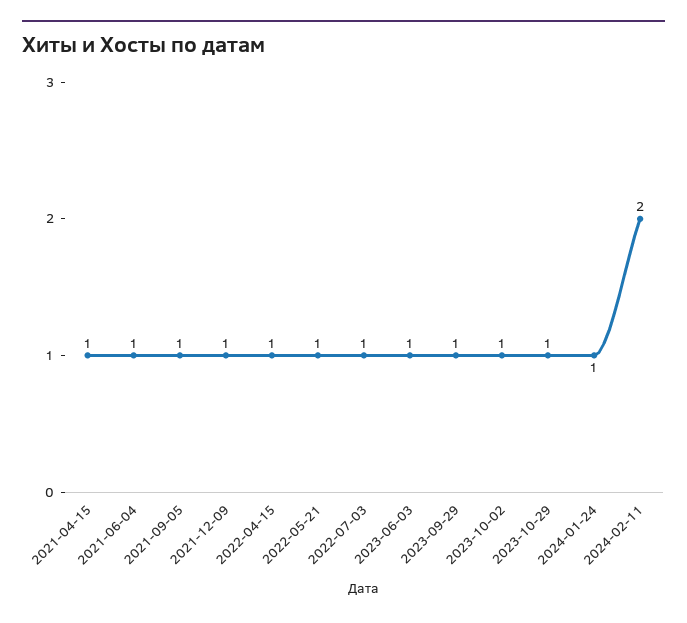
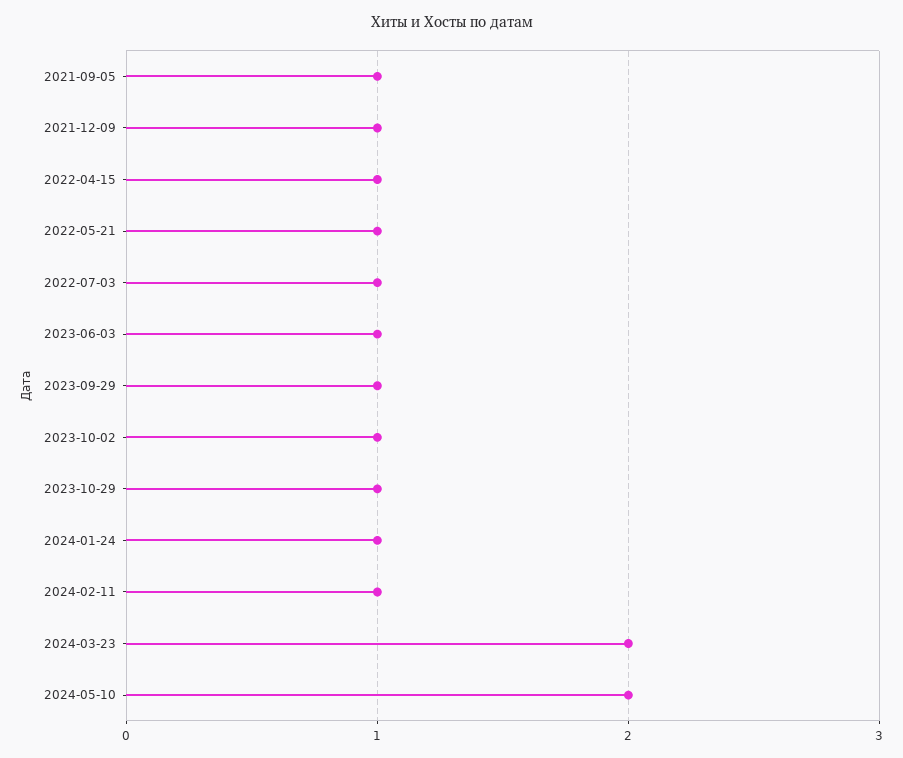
2021-04-15: 1 -> none
2021-06-04: 1 -> none
2024-02-11: 2 -> 1
2024-03-23: none -> 2
2024-05-10: none -> 2

